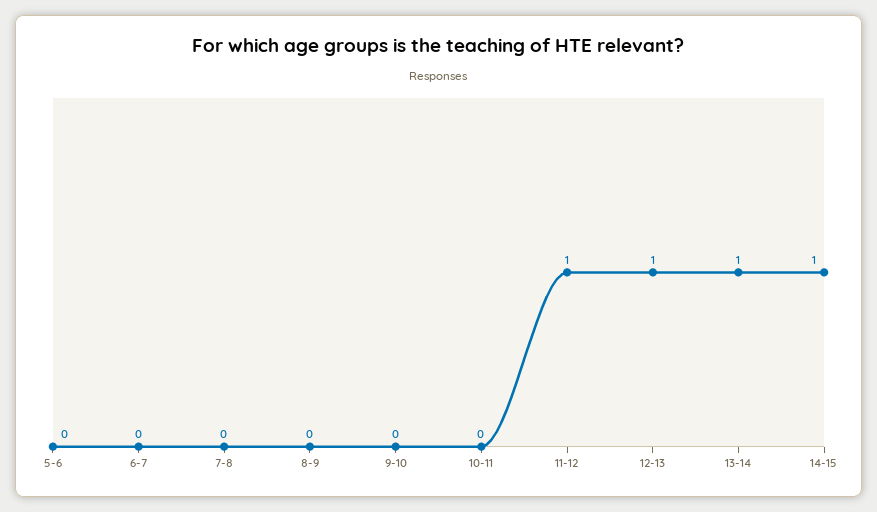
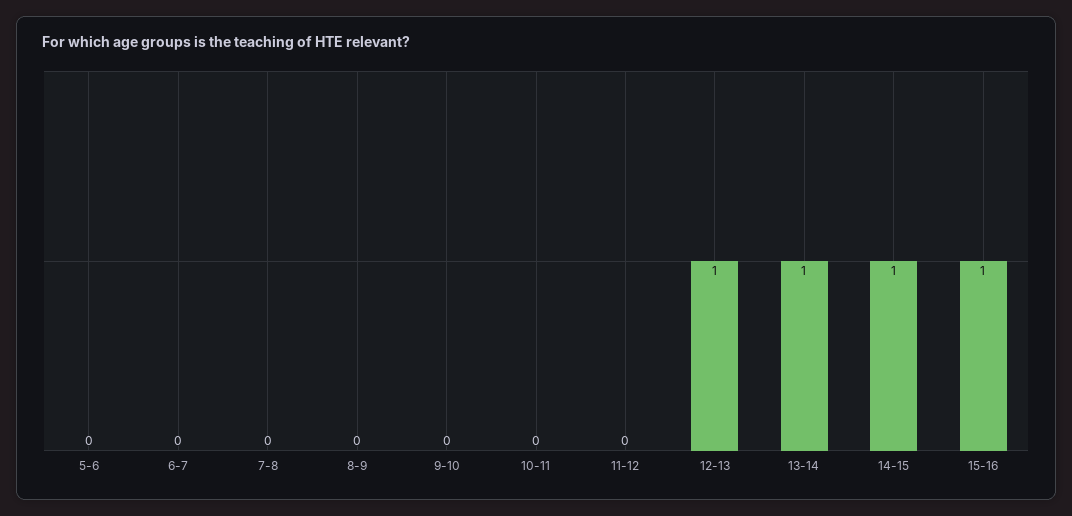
11-12: 1 -> 0
15-16: none -> 1

